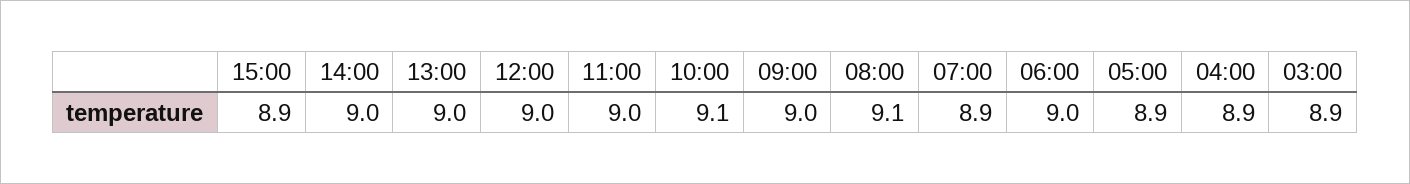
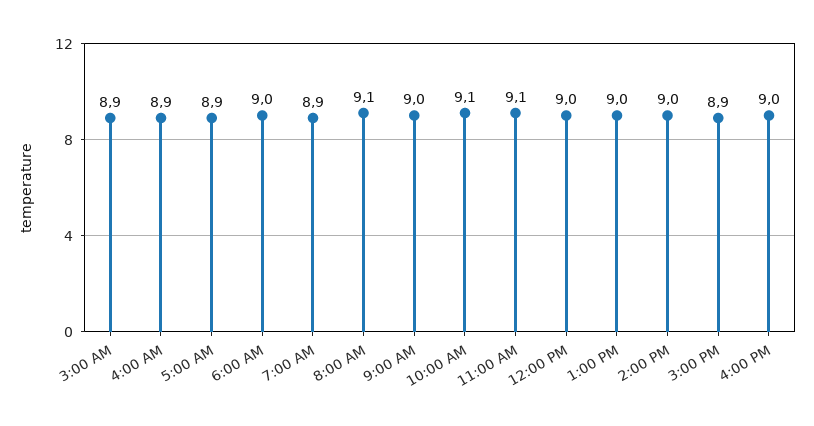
11:00: 9 -> 9.1
4:00 PM: none -> 9

